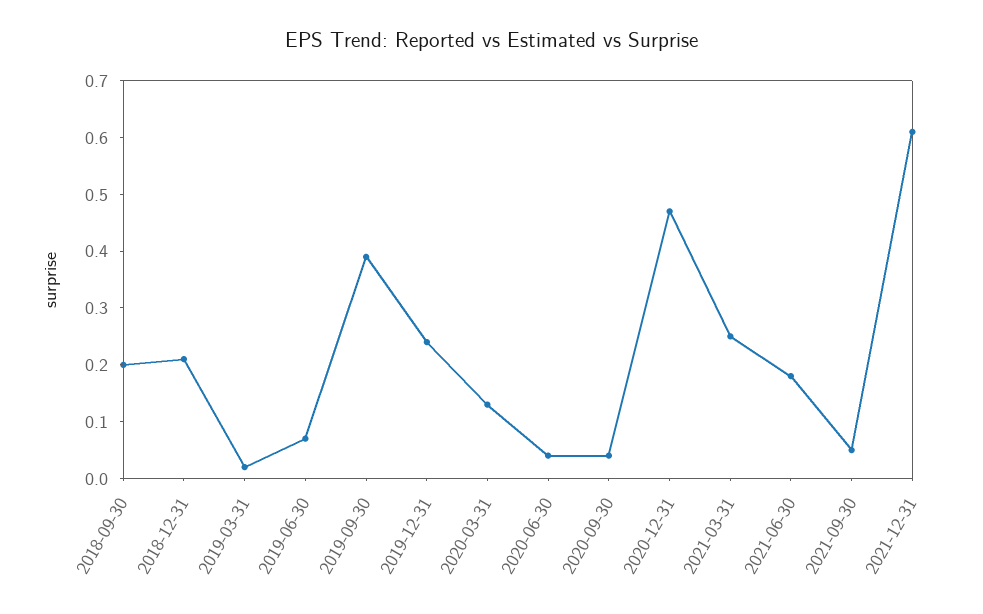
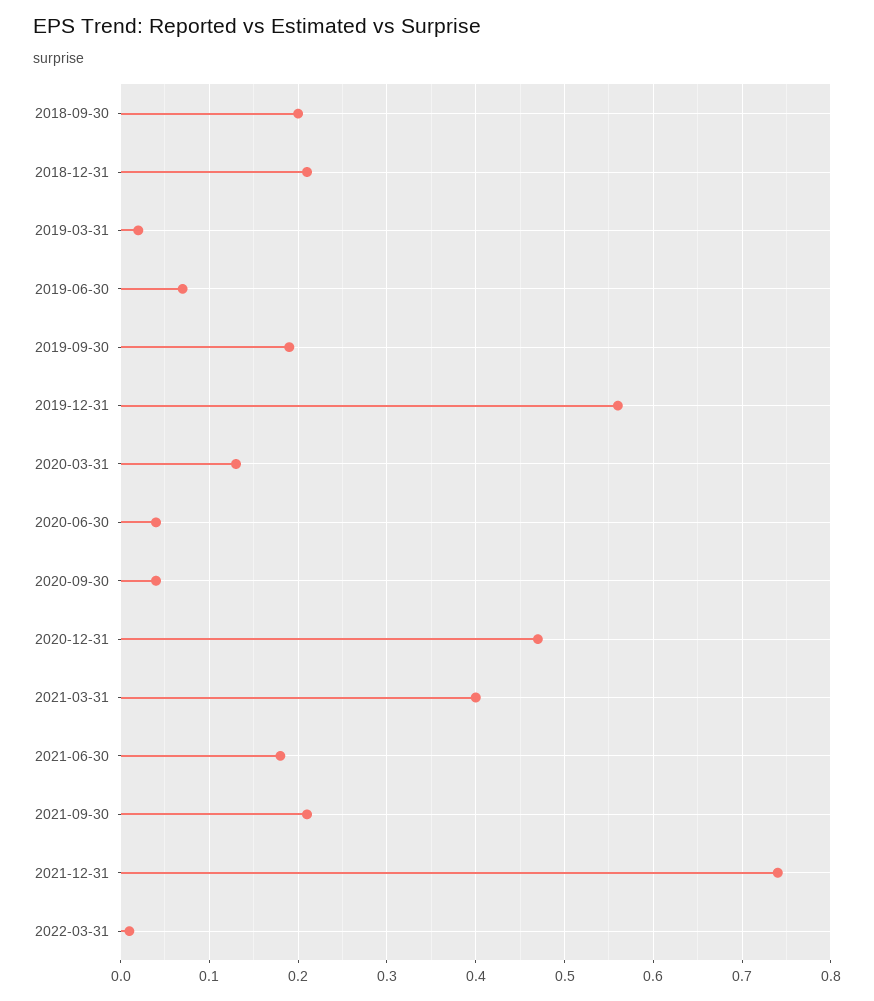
2019-09-30: 0.4 -> 0.19
2019-12-31: 0.25 -> 0.56
2021-03-31: 0.25 -> 0.4
2021-09-30: 0.05 -> 0.21
2021-12-31: 0.6 -> 0.74
2022-03-31: none -> 0.01

